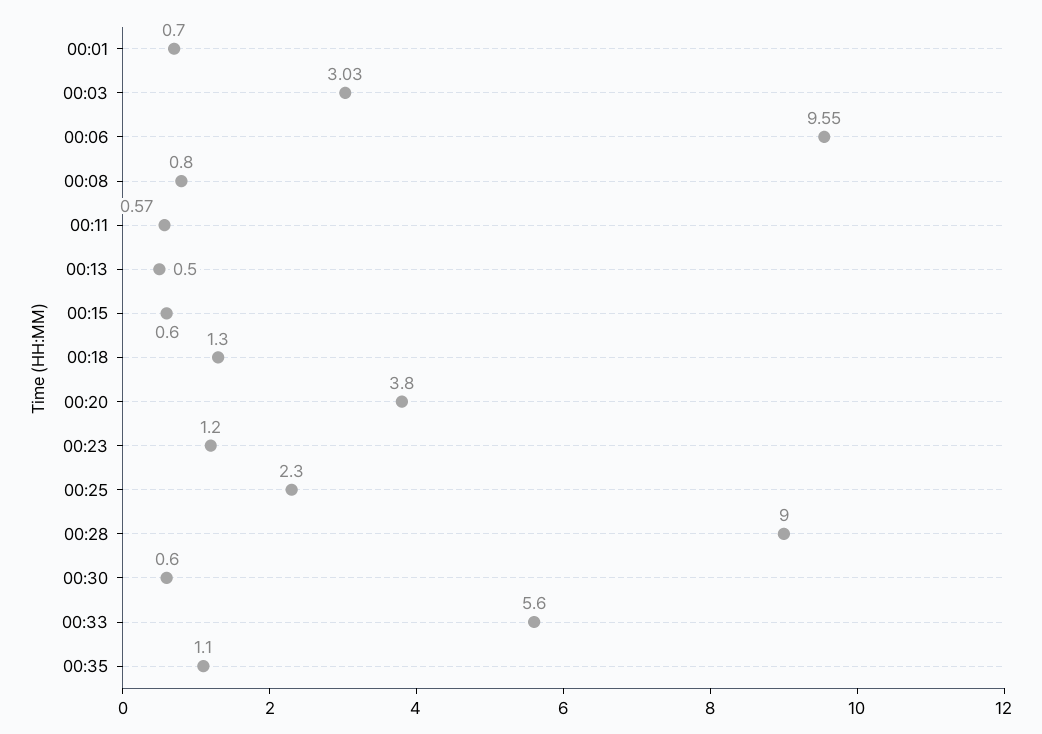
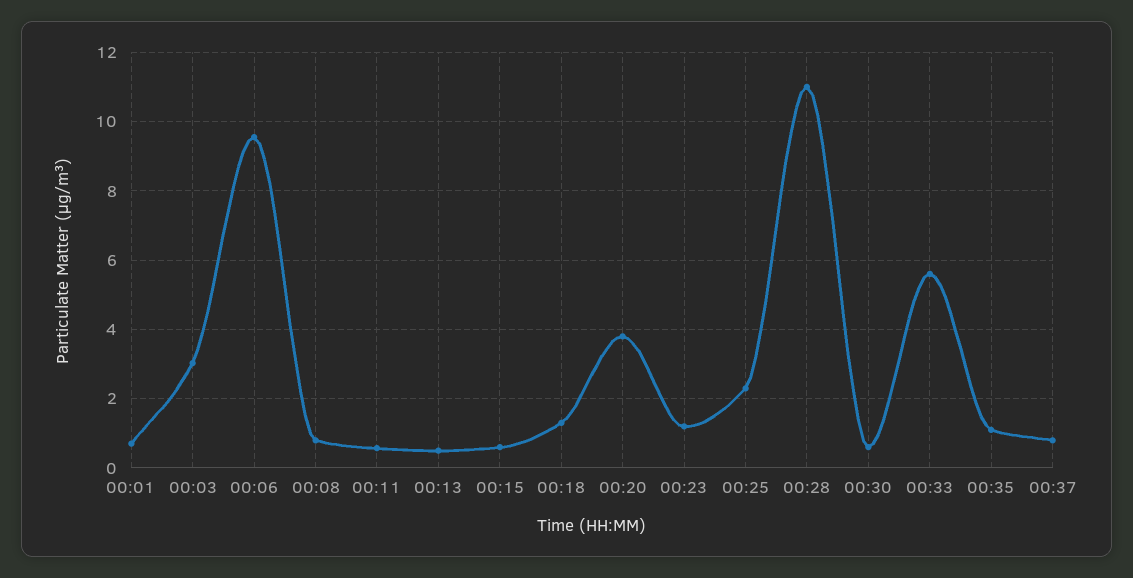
00:28: 9 -> 11
00:37: none -> 0.8

